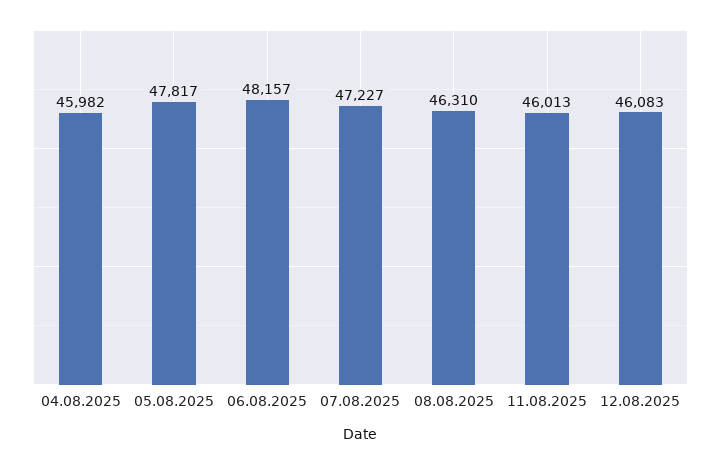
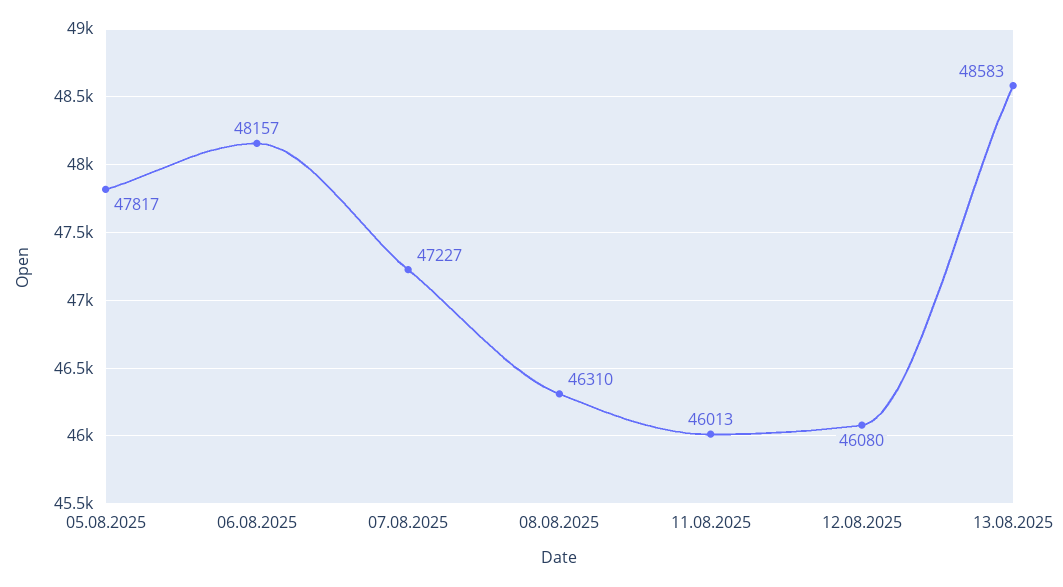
04.08.2025: 45982 -> none
12.08.2025: 46083 -> 46080
13.08.2025: none -> 48583

